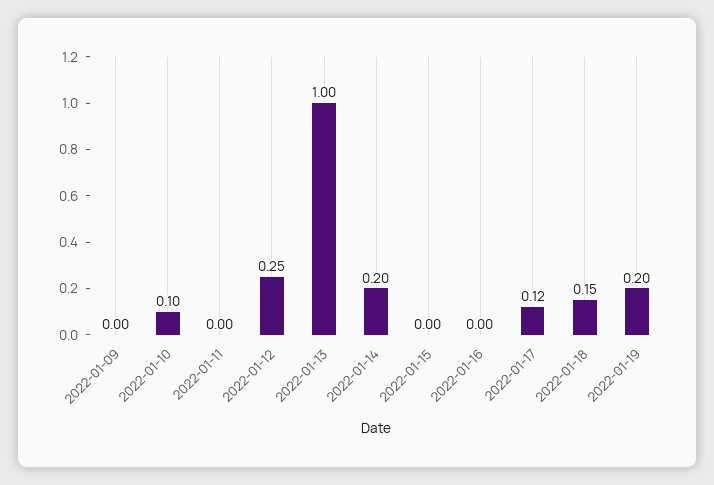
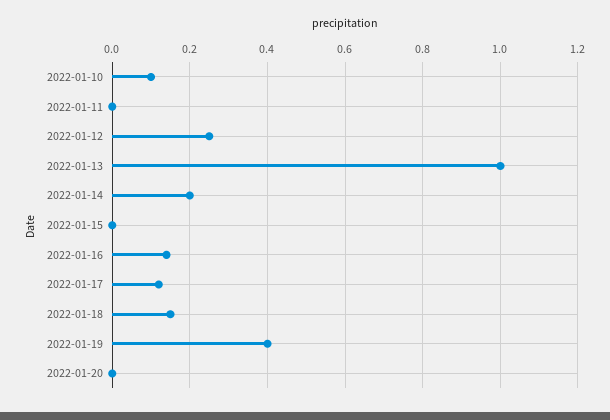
2022-01-09: 0 -> none
2022-01-16: 0 -> 0.15
2022-01-19: 0.2 -> 0.4
2022-01-20: none -> 0

